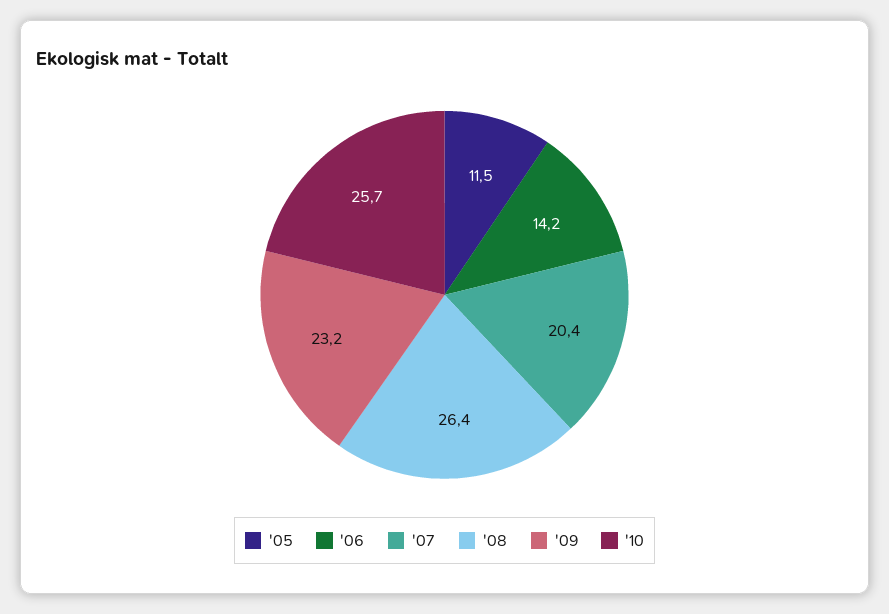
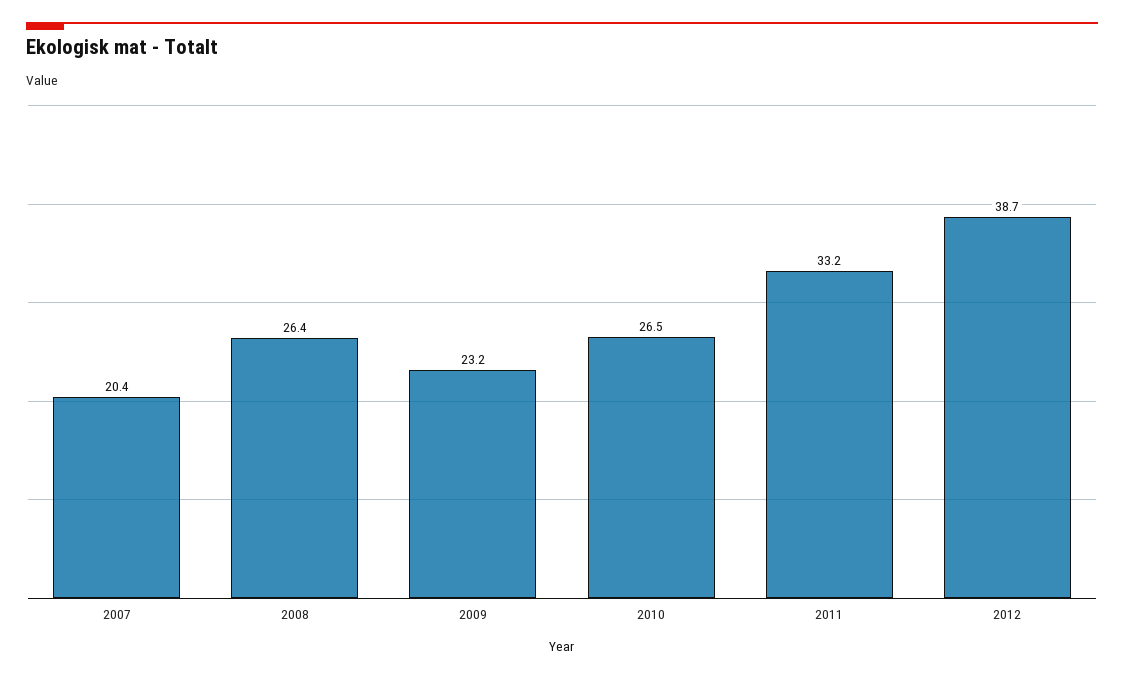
'05: 11.5 -> none
'06: 14.2 -> none
'10: 25.7 -> 26.5
2011: none -> 33.2
2012: none -> 38.7

